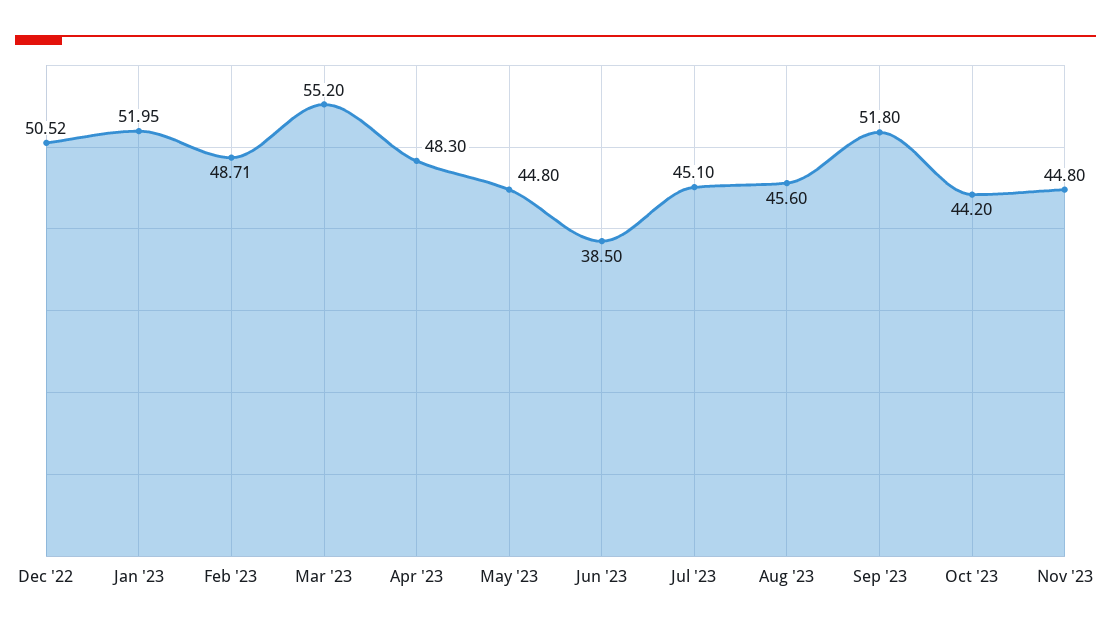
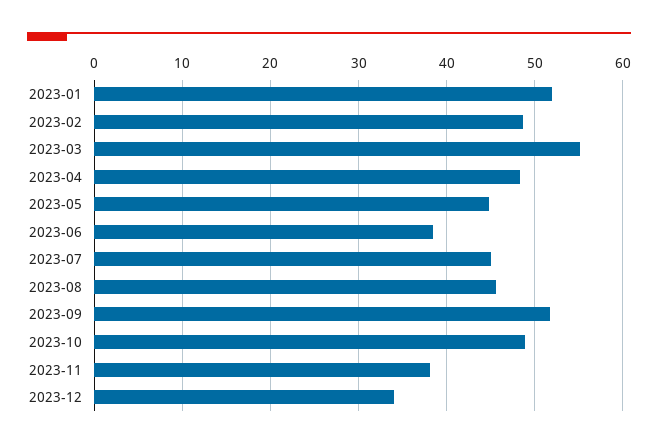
Dec '22: 50.52 -> none
Oct '23: 44.2 -> 49
Nov '23: 44.8 -> 38
2023-12: none -> 34

